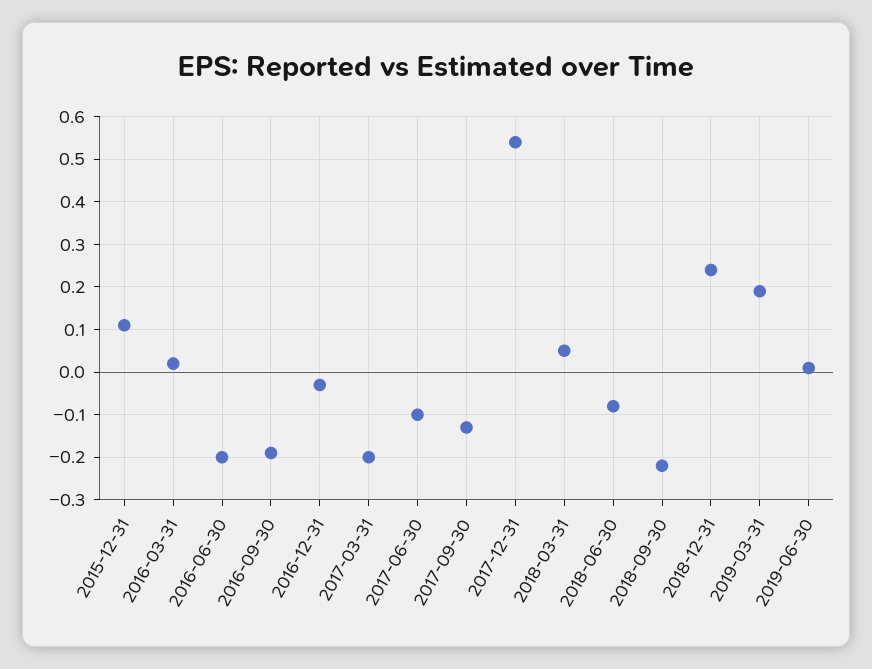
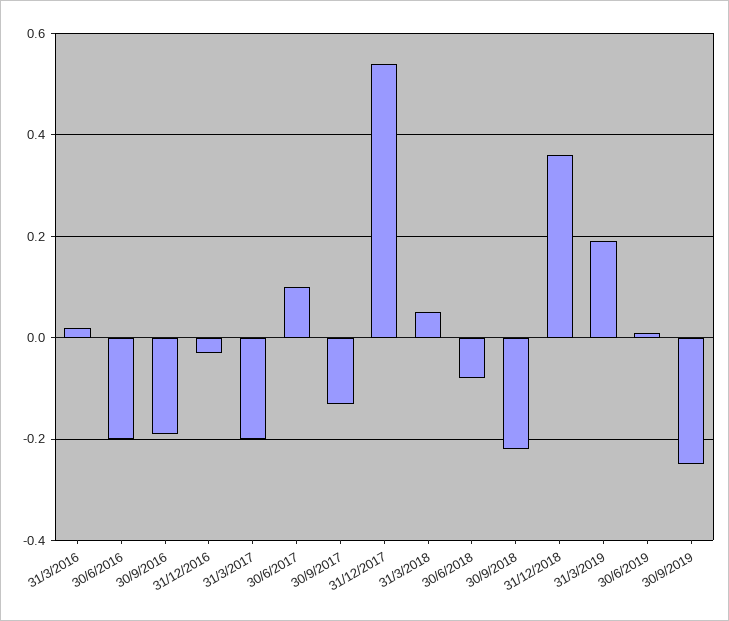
2015-12-31: 0.1 -> none
2017-06-30: -0.1 -> 0.1
2018-12-31: 0.25 -> 0.35
30/9/2019: none -> -0.25

